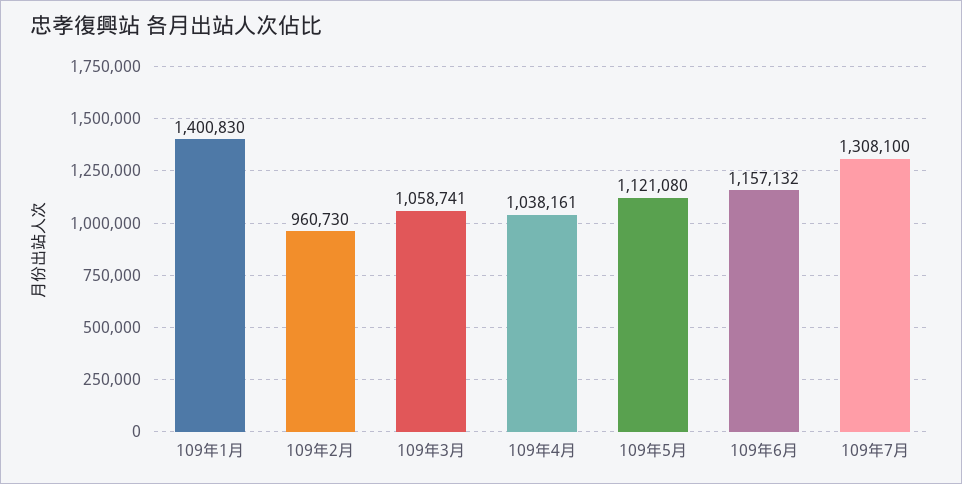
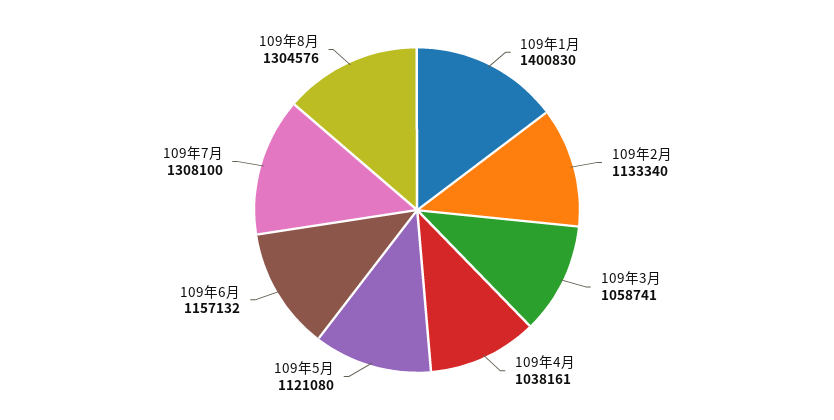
109年2月: 960730 -> 1133340
109年8月: none -> 1304576

